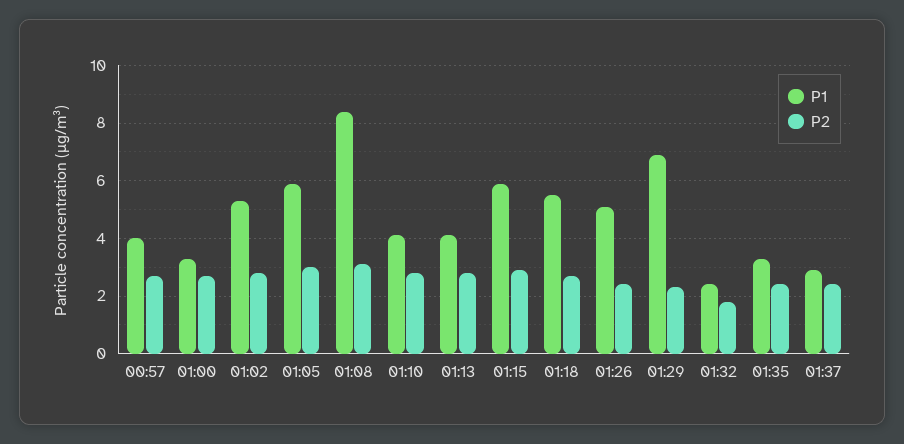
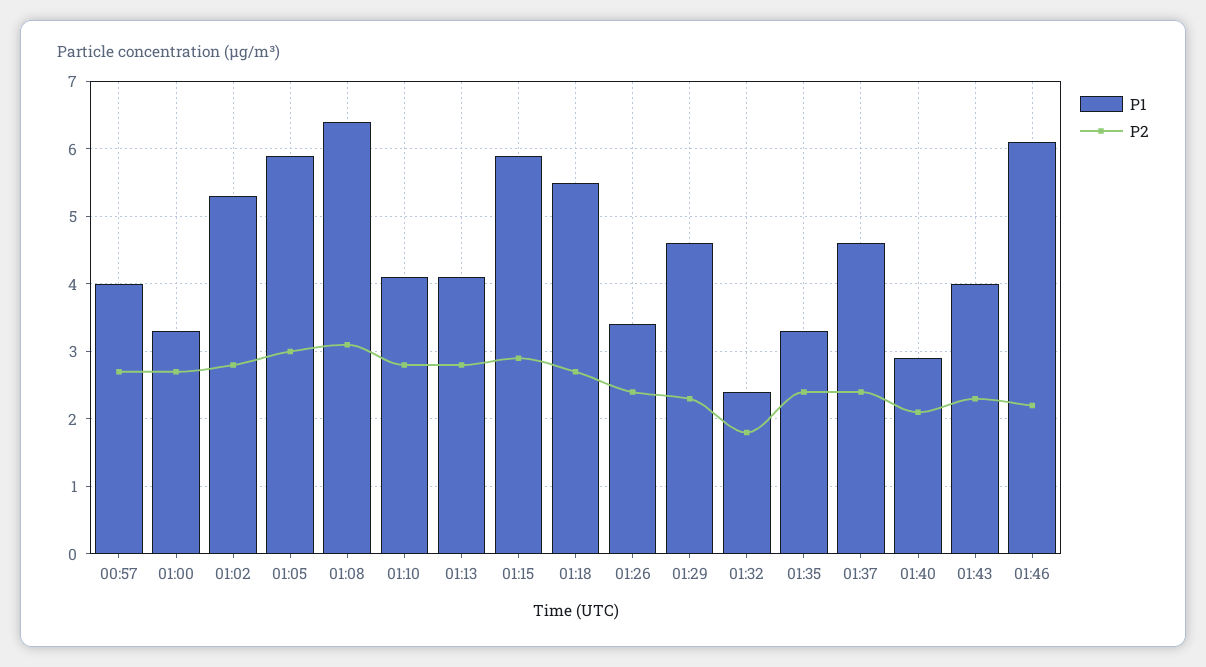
P1, 01:08: 8.5 -> 6.4
P1, 01:26: 5 -> 3.4
P1, 01:29: 7 -> 4.6
P1, 01:37: 3 -> 4.6
P1, 01:40: none -> 2.9
P2, 01:40: none -> 2.1
P1, 01:43: none -> 4
P2, 01:43: none -> 2.3
P1, 01:46: none -> 6.1
P2, 01:46: none -> 2.2

